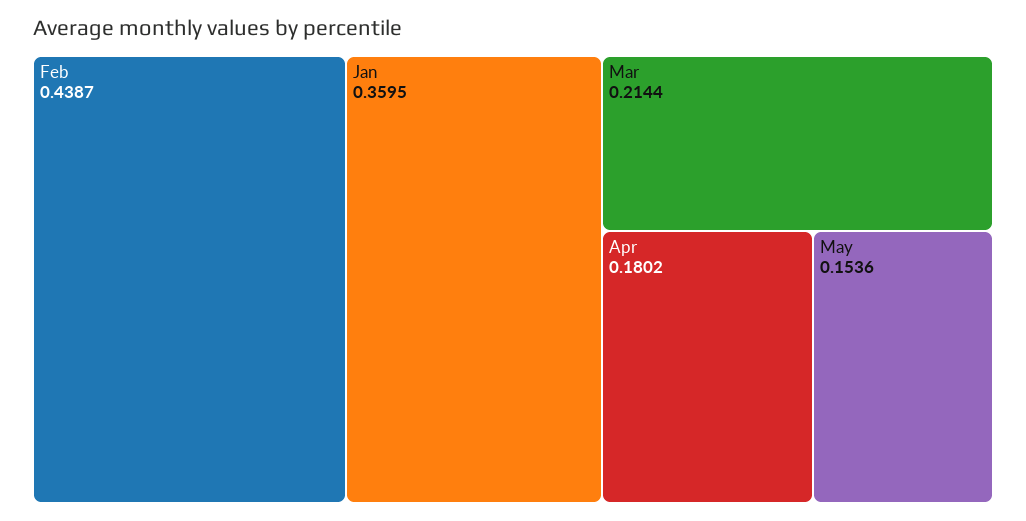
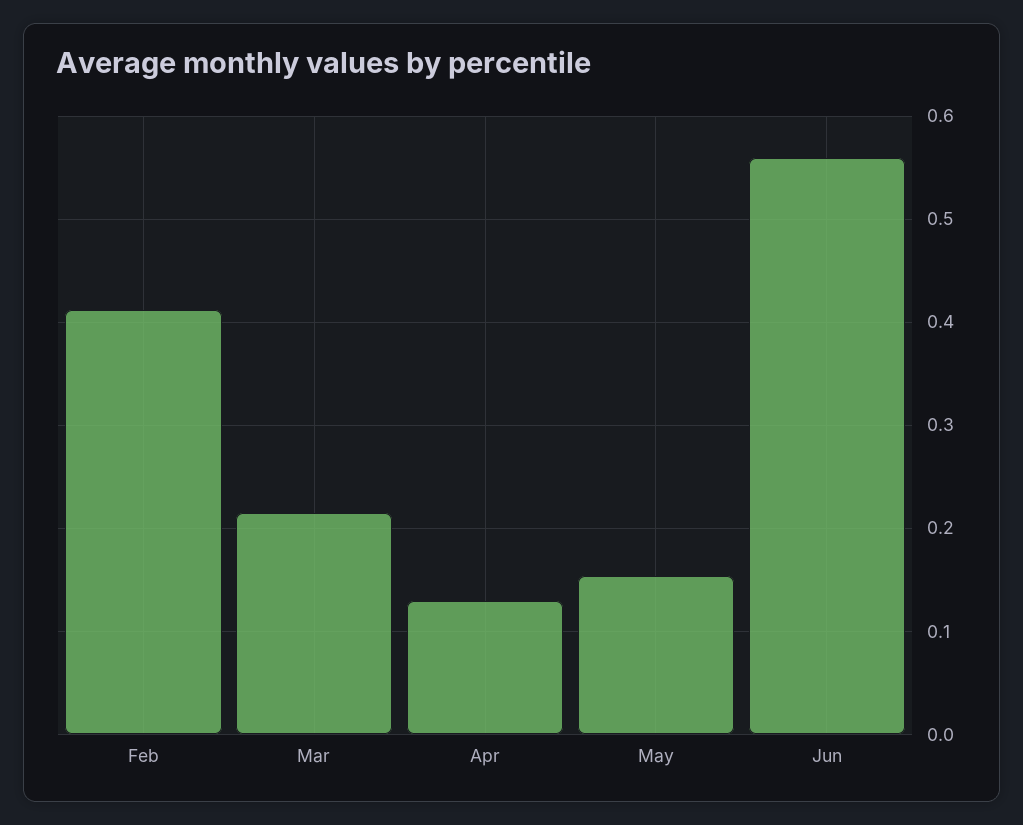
Feb: 0.4387 -> 0.41
Jan: 0.3595 -> none
Apr: 0.1802 -> 0.13
Jun: none -> 0.56

